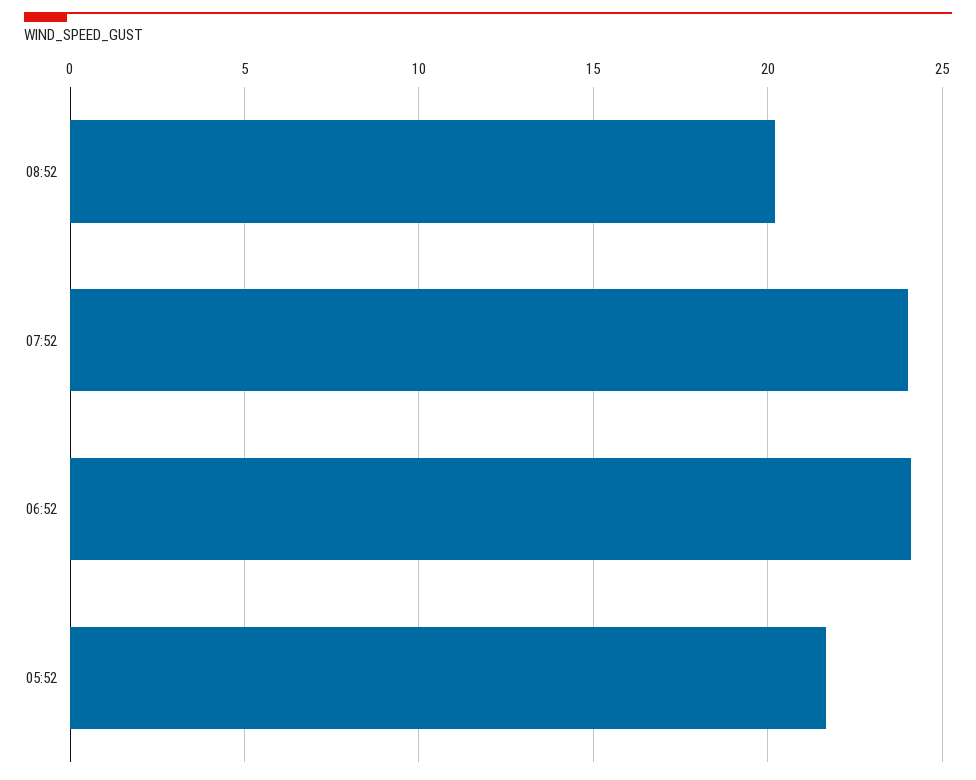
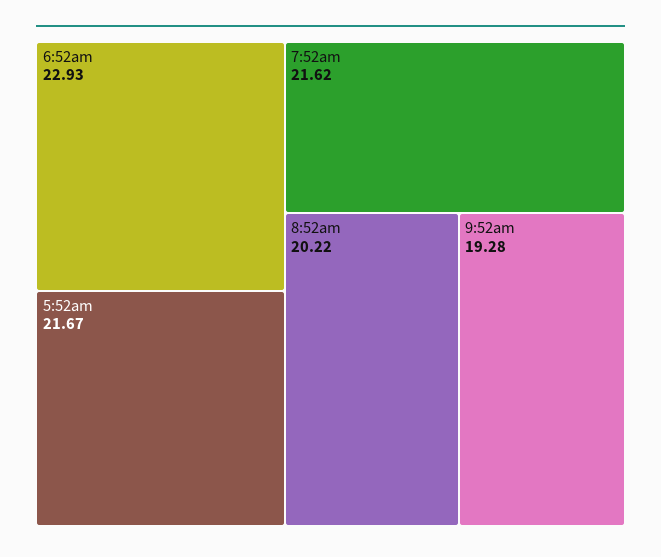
07:52: 24 -> 21.62
06:52: 24 -> 22.93
9:52am: none -> 19.28

